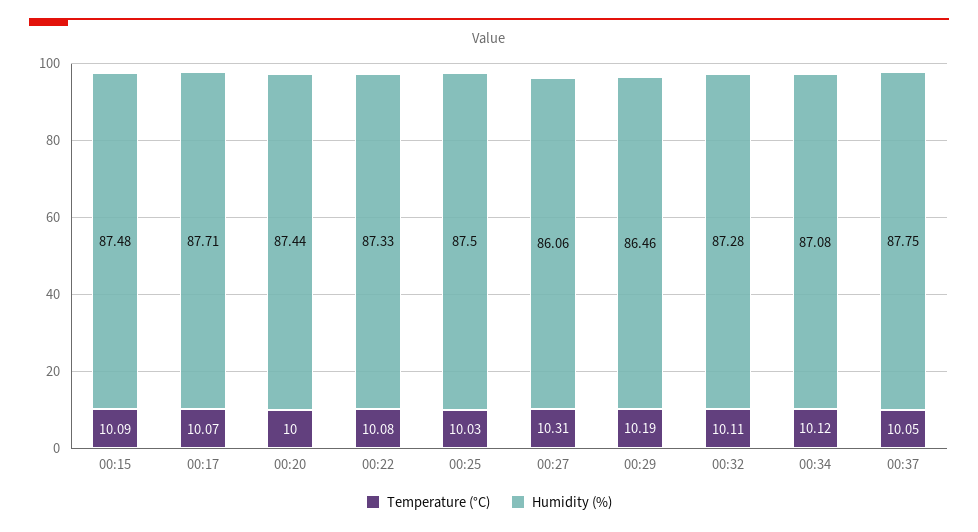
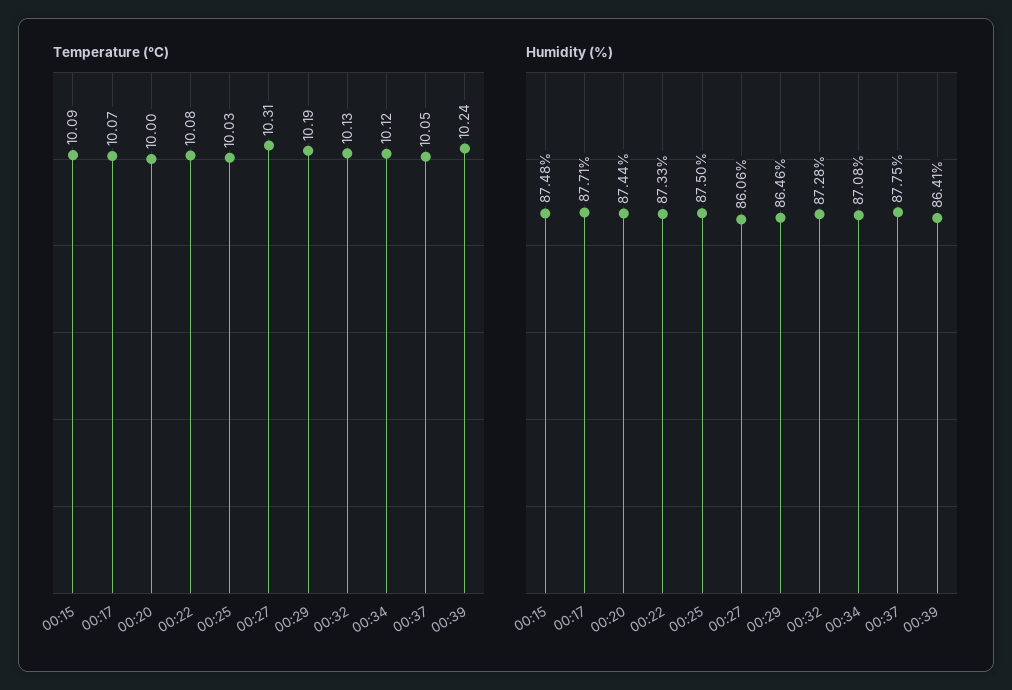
Temperature (°C), 00:32: 10.11 -> 10.13
Temperature (°C), 00:39: none -> 10.24
Humidity (%), 00:39: none -> 86.41

